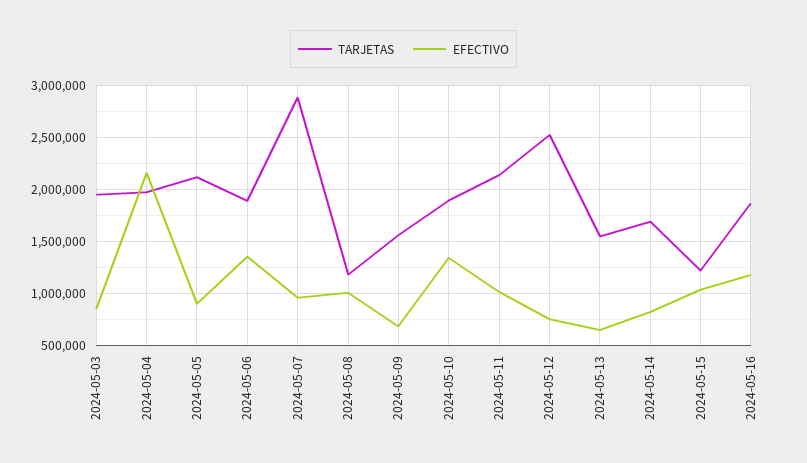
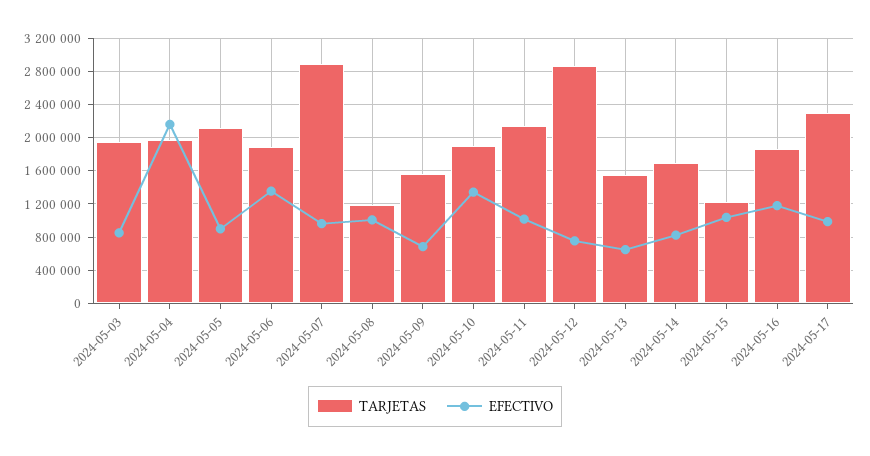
TARJETAS, 2024-05-12: 2500000 -> 2900000
TARJETAS, 2024-05-17: none -> 2300000
EFECTIVO, 2024-05-17: none -> 1000000

